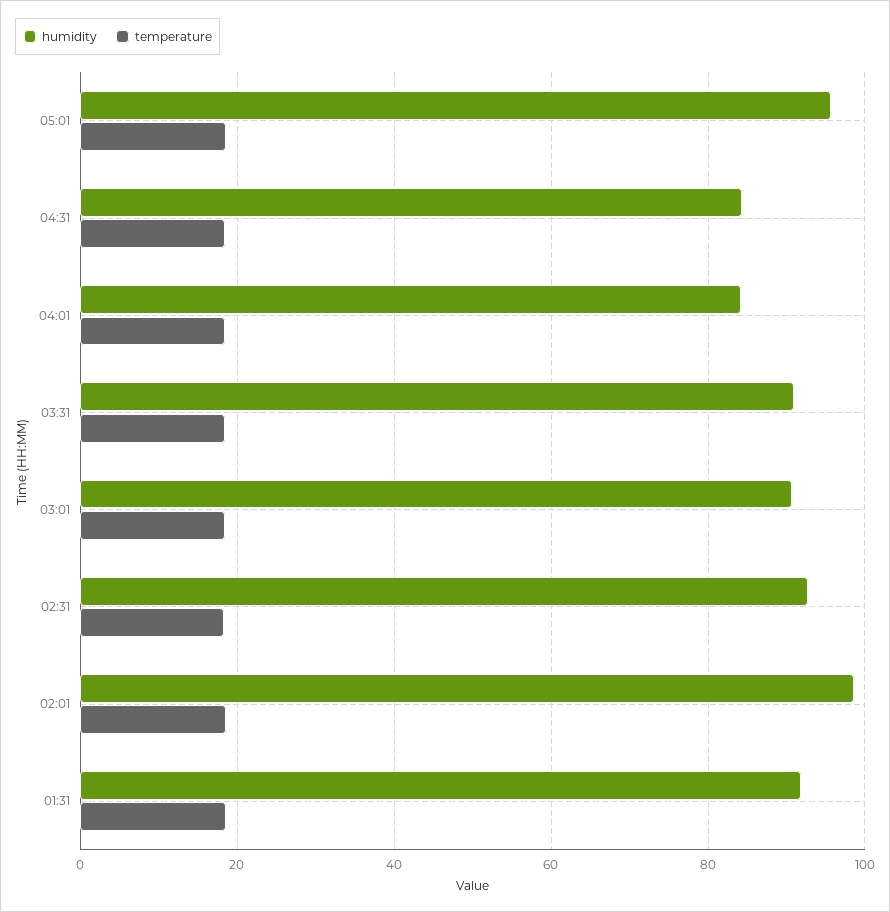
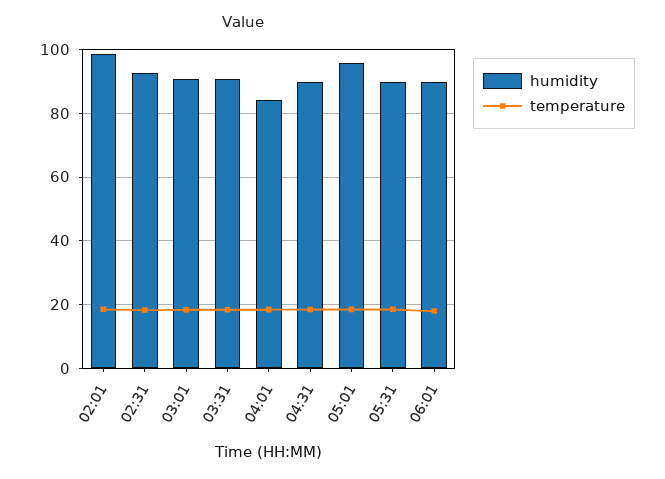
humidity, 04:31: 84 -> 90
humidity, 01:31: 92 -> none
temperature, 01:31: 18 -> none
humidity, 05:31: none -> 90
temperature, 05:31: none -> 18
humidity, 06:01: none -> 90
temperature, 06:01: none -> 18

